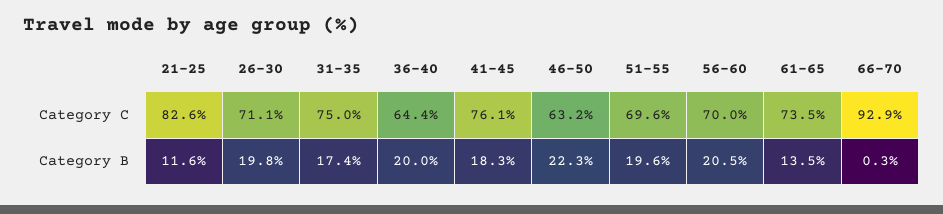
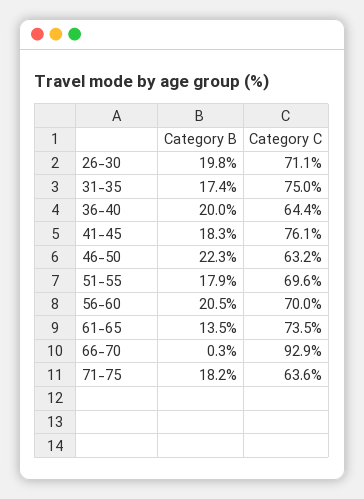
21-25, Category C: 82.6 -> none
21-25, Category B: 11.6 -> none
51-55, Category B: 19.6 -> 17.9
71-75, Category B: none -> 18.2
71-75, Category C: none -> 63.6

